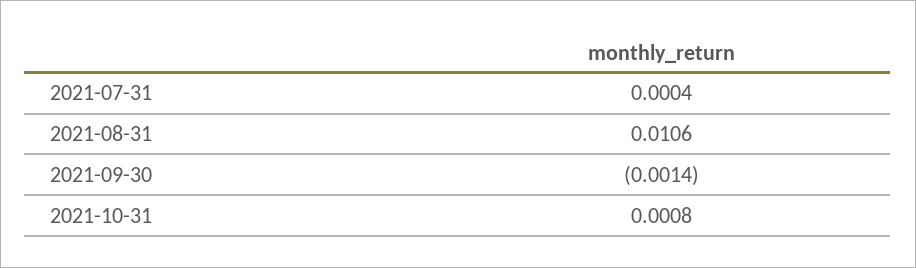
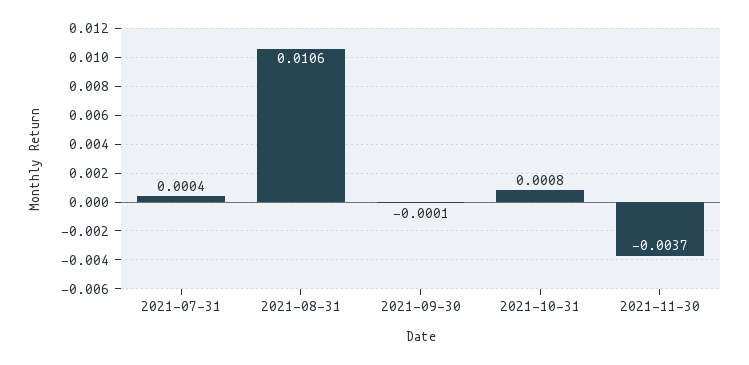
2021-09-30: -0.0014 -> -0.0001
2021-11-30: none -> -0.0037

